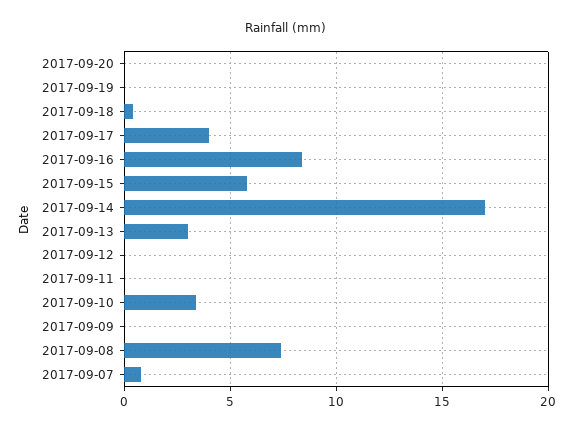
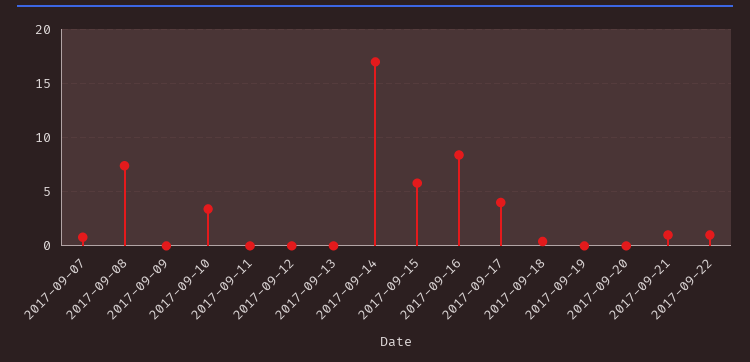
2017-09-13: 3 -> 0
2017-09-21: none -> 1
2017-09-22: none -> 1

